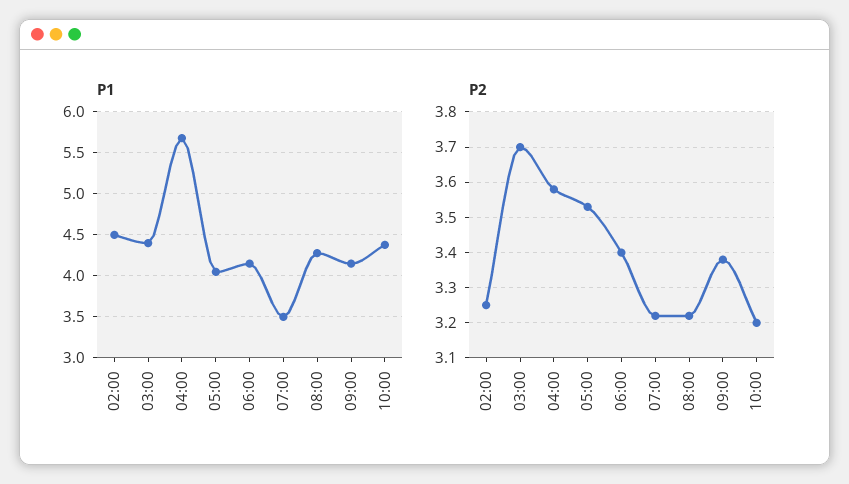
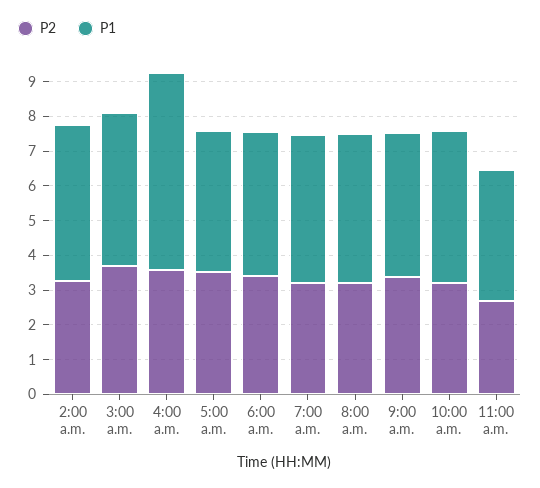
P1, 07:00: 3.5 -> 4.25
P2, 11:00 a.m.: none -> 2.75
P1, 11:00 a.m.: none -> 3.75

